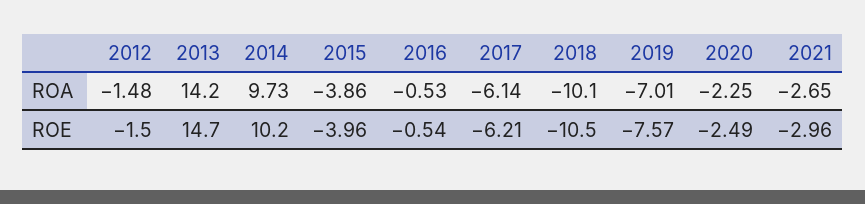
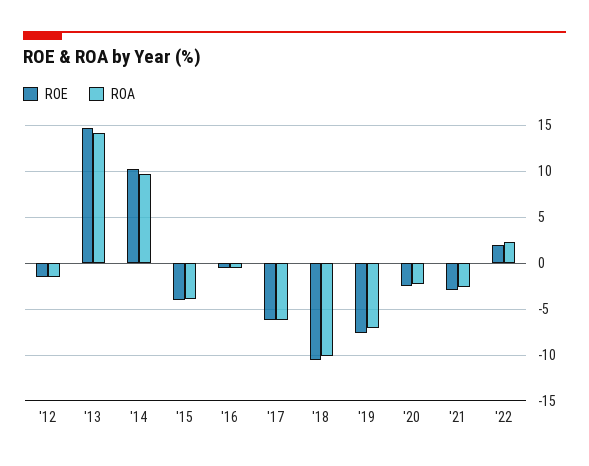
ROE, '22: none -> 2
ROA, '22: none -> 2

